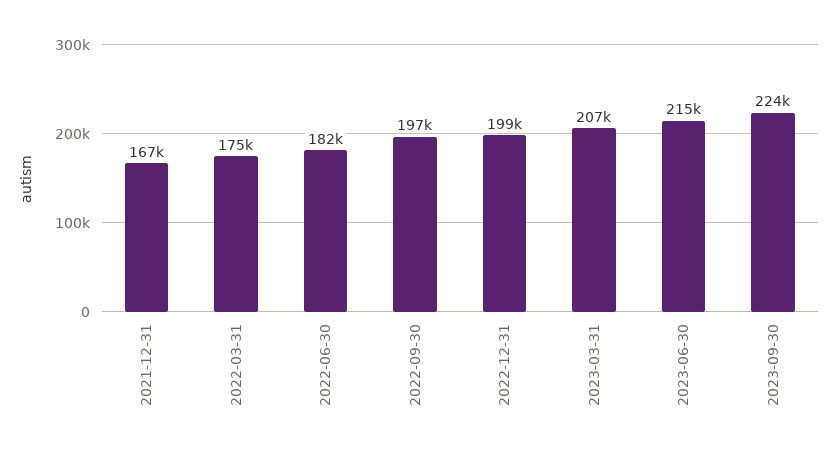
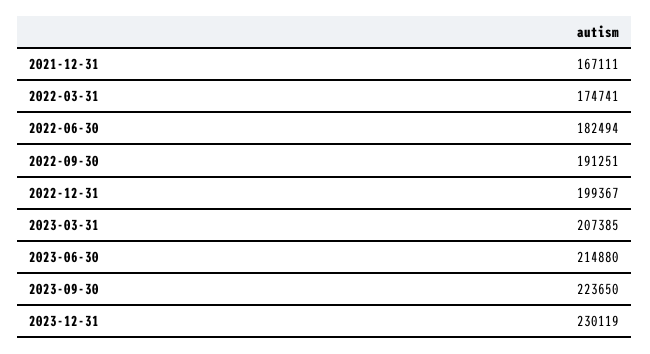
2022-09-30: 197000 -> 191251
2023-12-31: none -> 230119

